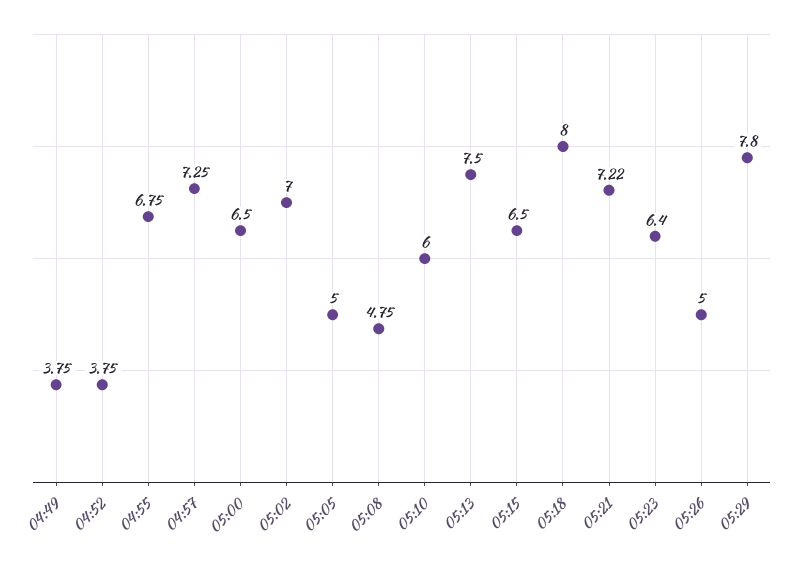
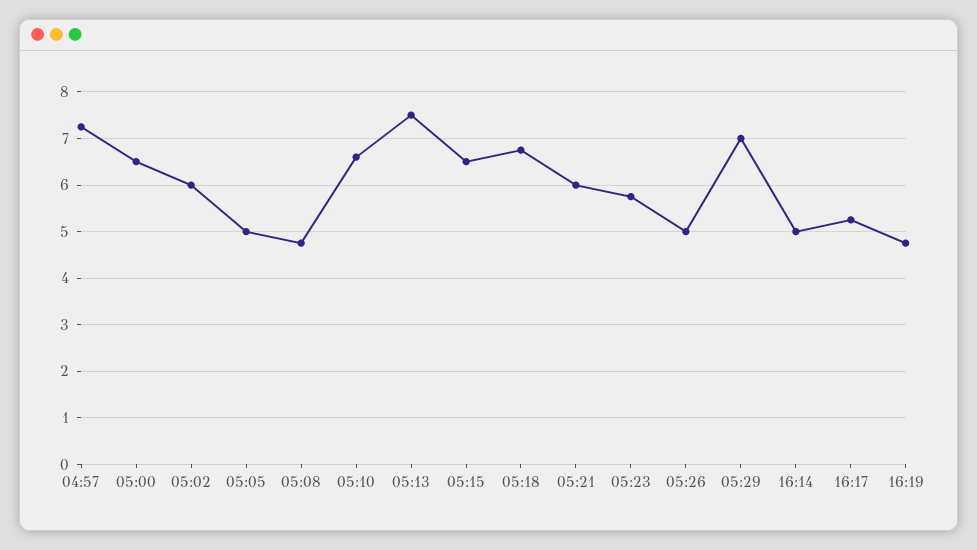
04:49: 3.75 -> none
04:52: 3.75 -> none
04:55: 6.75 -> none
05:02: 7 -> 6
05:10: 6 -> 6.6
05:18: 8 -> 6.8
05:21: 7.22 -> 6
05:23: 6.4 -> 5.8
05:29: 7.8 -> 7
16:14: none -> 5
16:17: none -> 5.2
16:19: none -> 4.8

